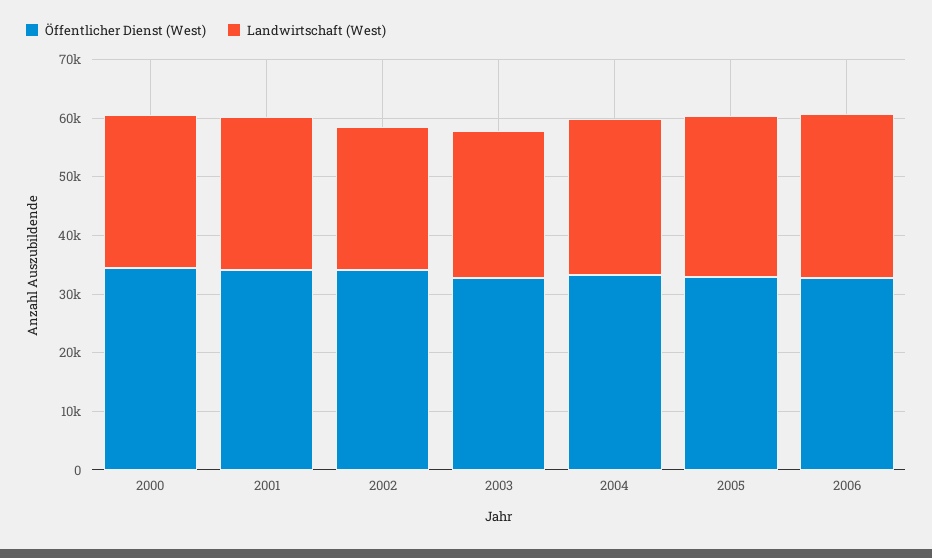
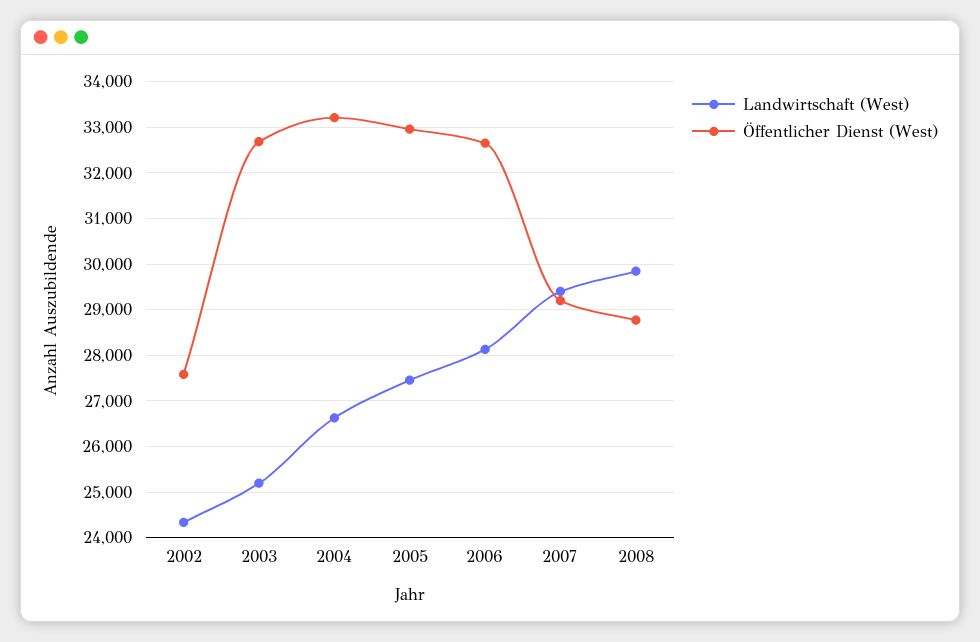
Öffentlicher Dienst (West), 2000: 34000 -> none
Landwirtschaft (West), 2000: 26000 -> none
Öffentlicher Dienst (West), 2001: 34000 -> none
Landwirtschaft (West), 2001: 26000 -> none
Öffentlicher Dienst (West), 2002: 34000 -> 27600
Landwirtschaft (West), 2007: none -> 29400
Öffentlicher Dienst (West), 2007: none -> 29200
Landwirtschaft (West), 2008: none -> 29800
Öffentlicher Dienst (West), 2008: none -> 28800

